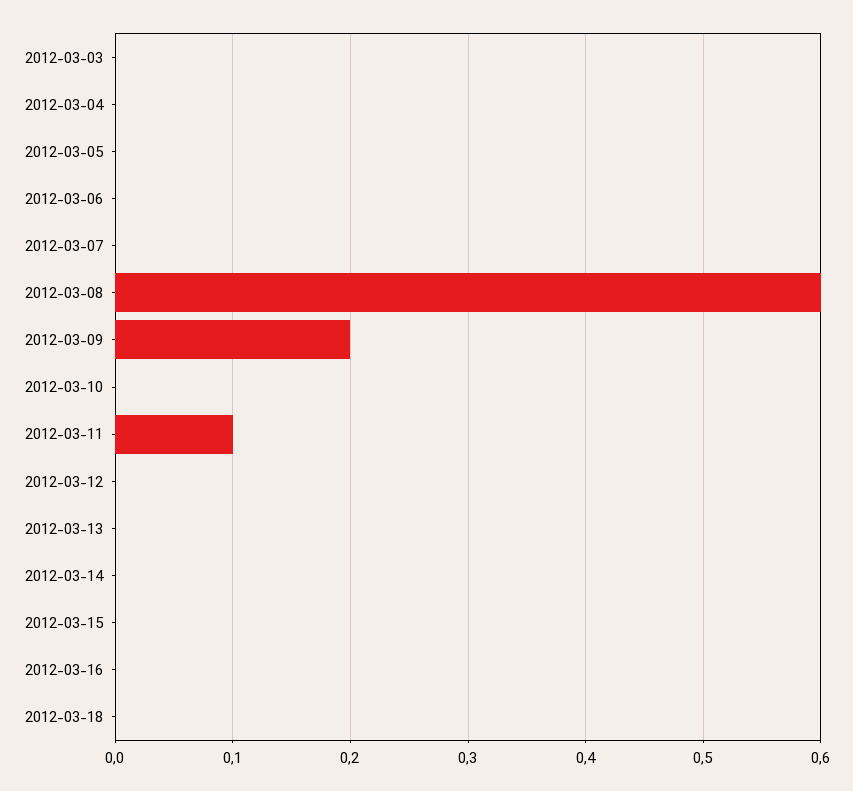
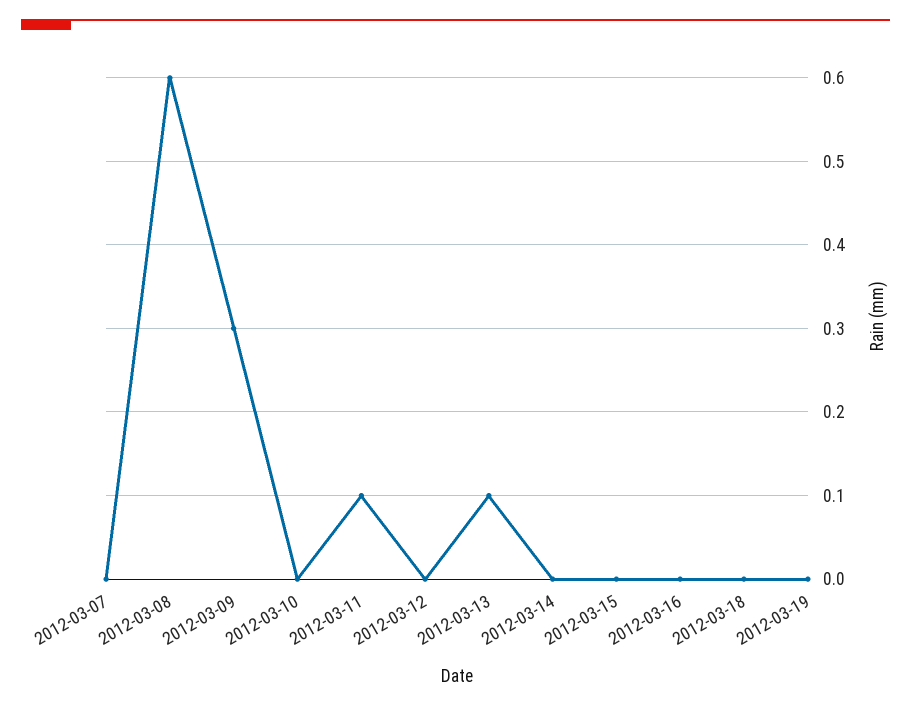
2012-03-03: 0 -> none
2012-03-04: 0 -> none
2012-03-05: 0 -> none
2012-03-06: 0 -> none
2012-03-09: 0.2 -> 0.3
2012-03-13: 0 -> 0.1
2012-03-19: none -> 0

